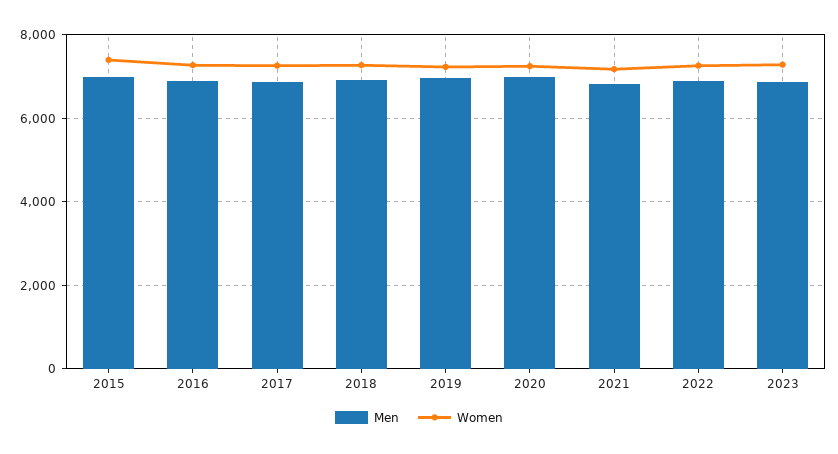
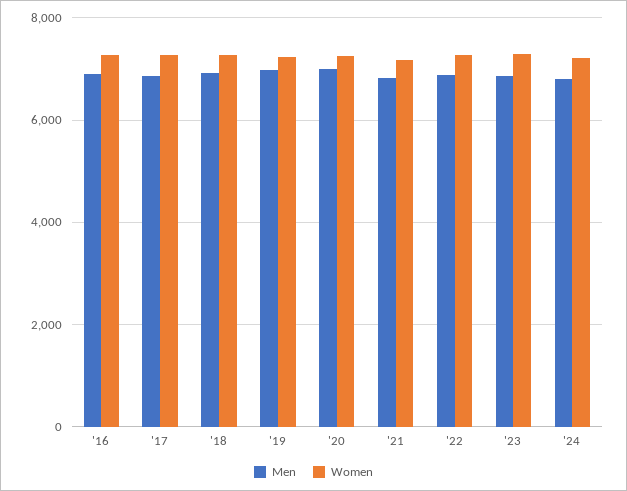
Men, 2015: 7000 -> none
Women, 2015: 7400 -> none
Men, '24: none -> 6800
Women, '24: none -> 7200

